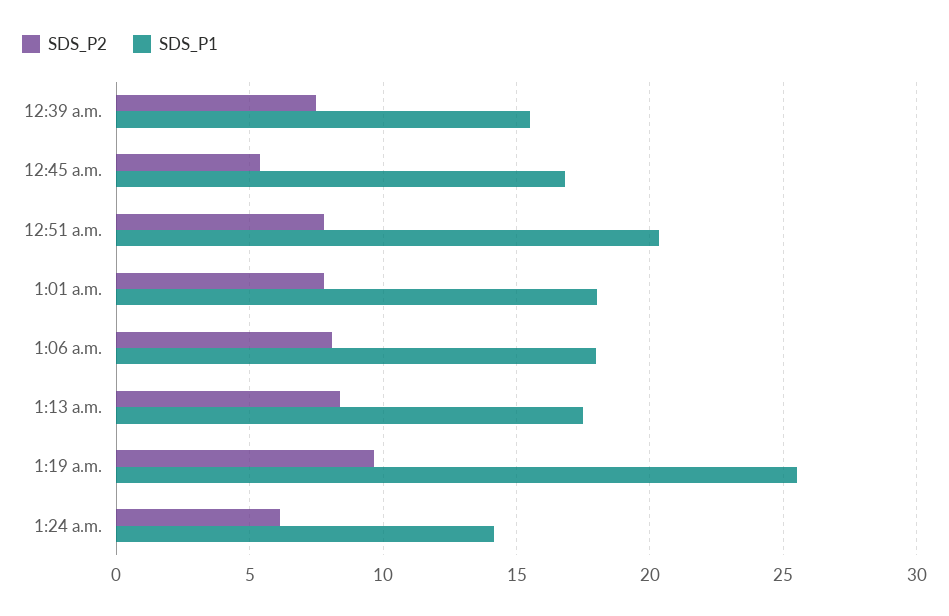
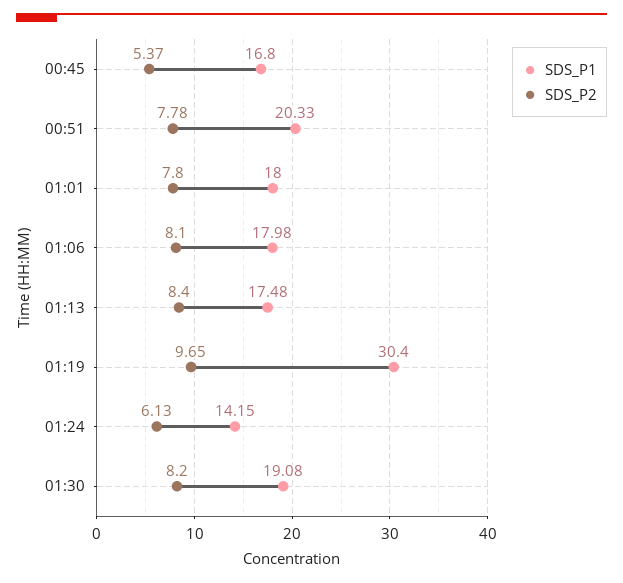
SDS_P2, 12:39 a.m.: 7.5 -> none
SDS_P1, 12:39 a.m.: 15.5 -> none
SDS_P1, 1:19 a.m.: 25.5 -> 30.4
SDS_P1, 01:30: none -> 19.08
SDS_P2, 01:30: none -> 8.2

